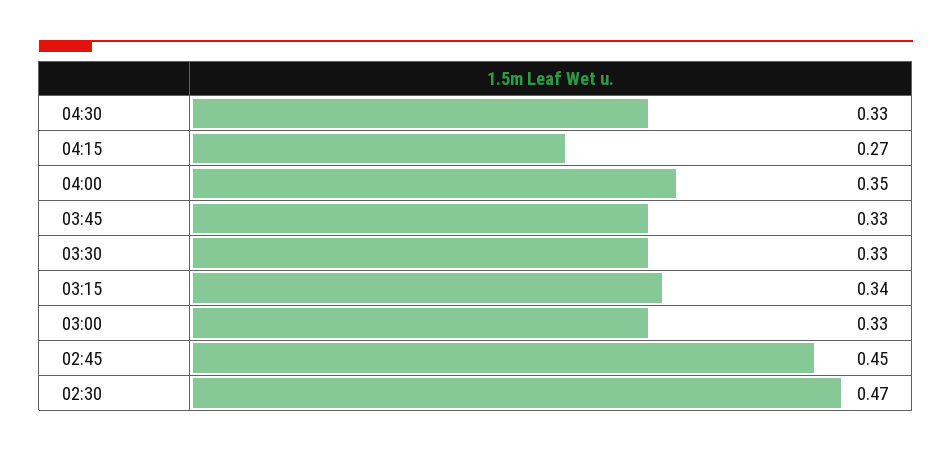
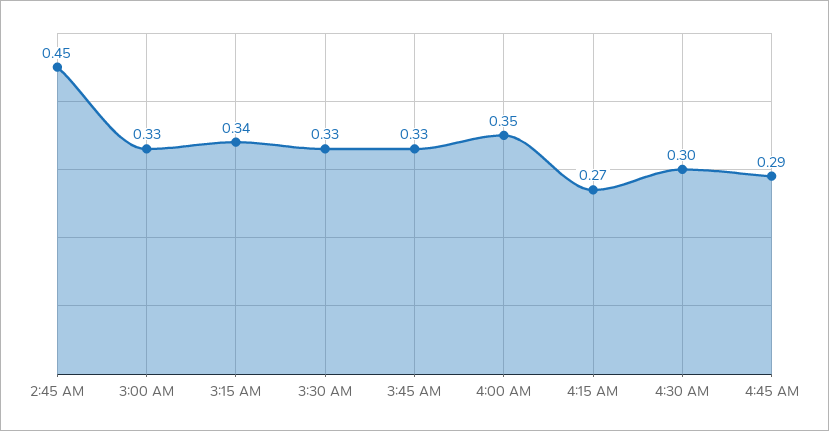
04:30: 0.33 -> 0.3
02:30: 0.47 -> none
4:45 AM: none -> 0.29

